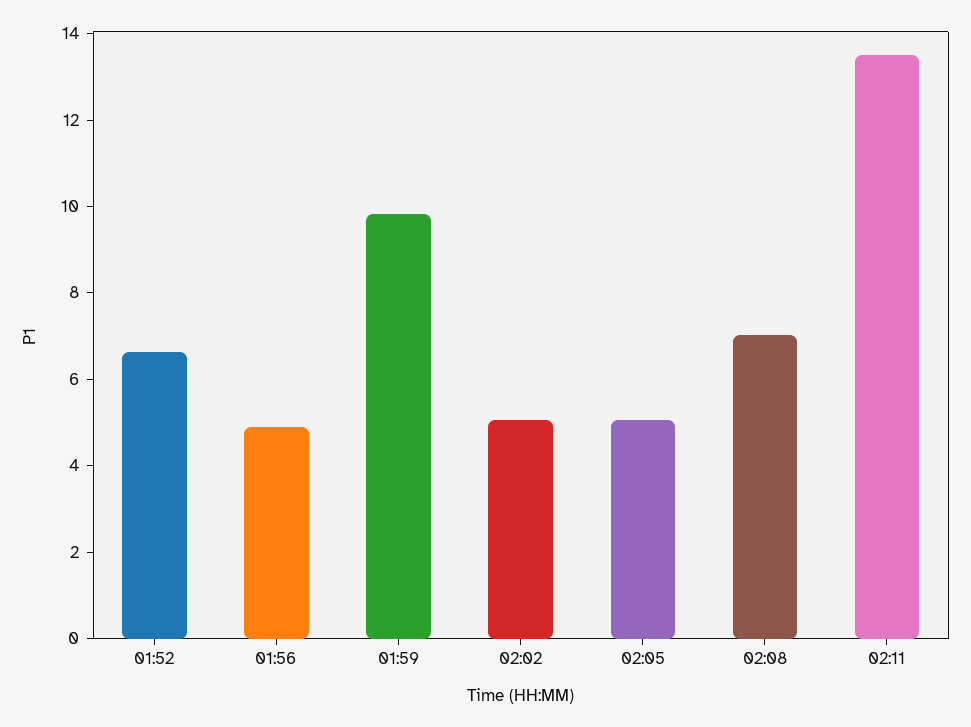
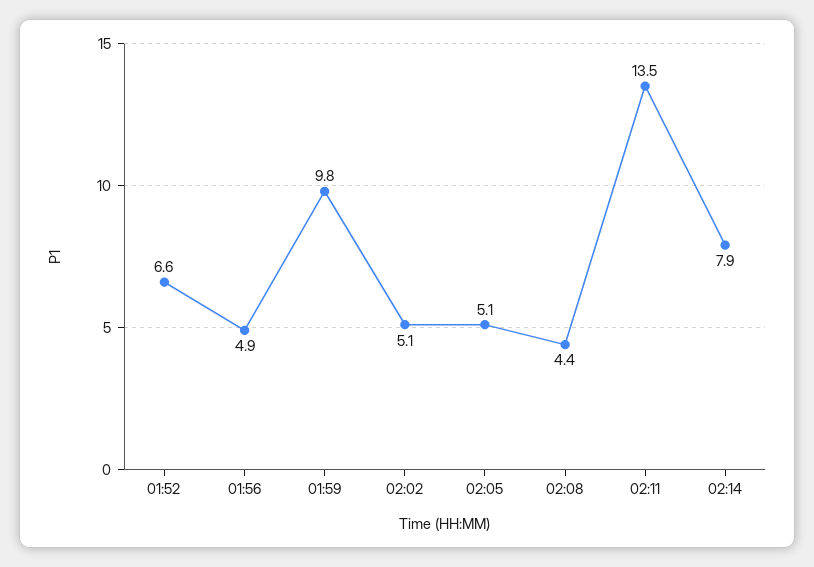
02:08: 7 -> 4.4
02:14: none -> 7.9

